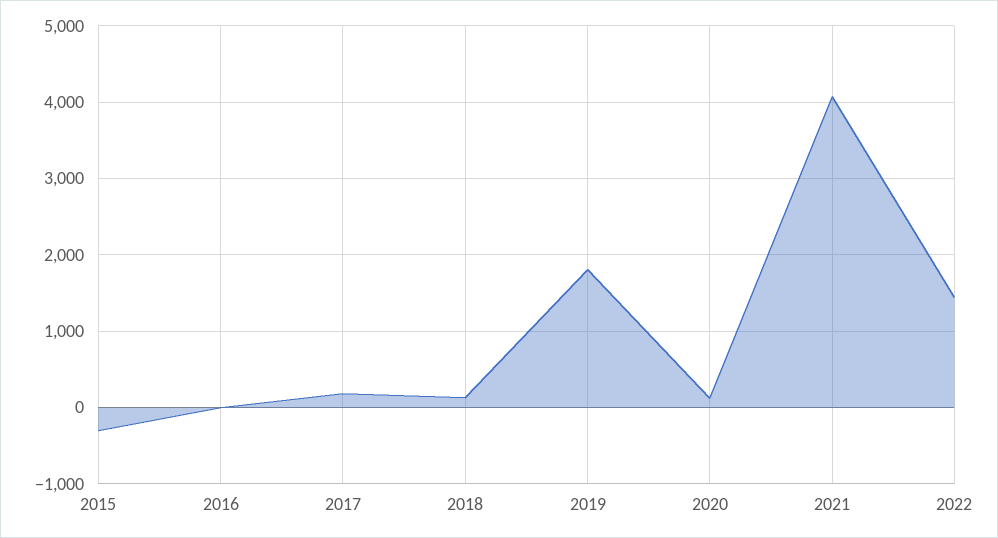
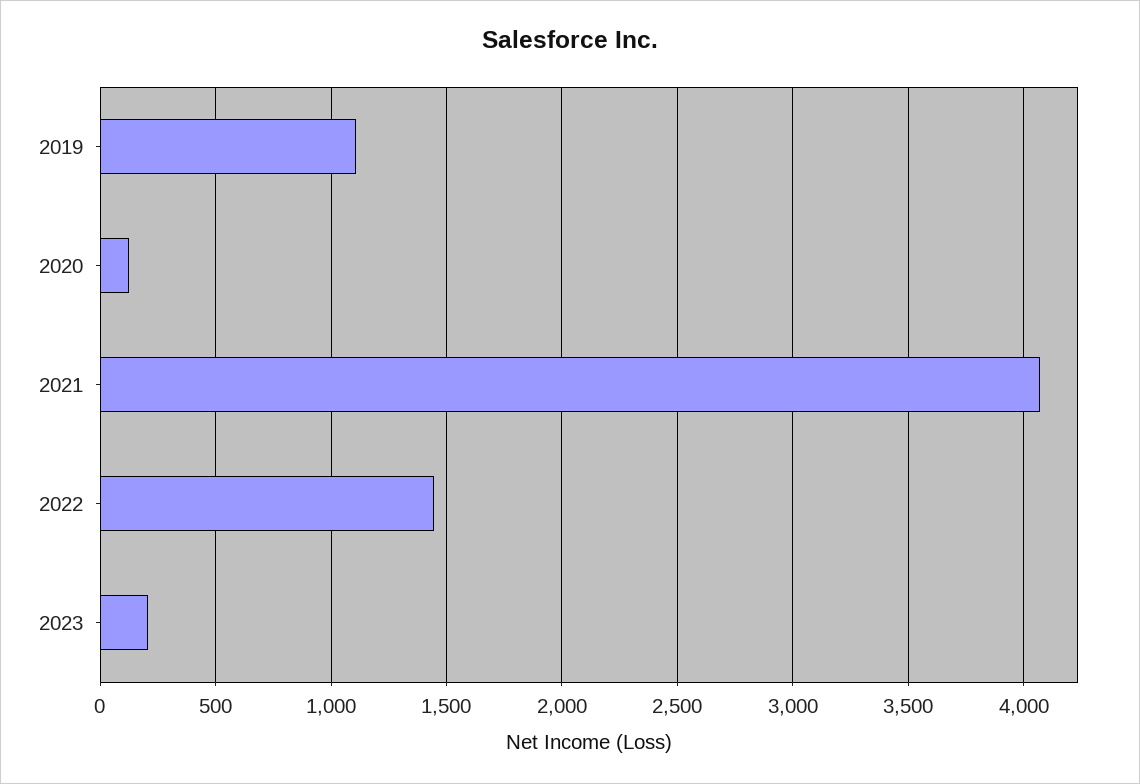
2015: -300 -> none
2016: 0 -> none
2017: 200 -> none
2018: 100 -> none
2019: 1800 -> 1100
2023: none -> 200

